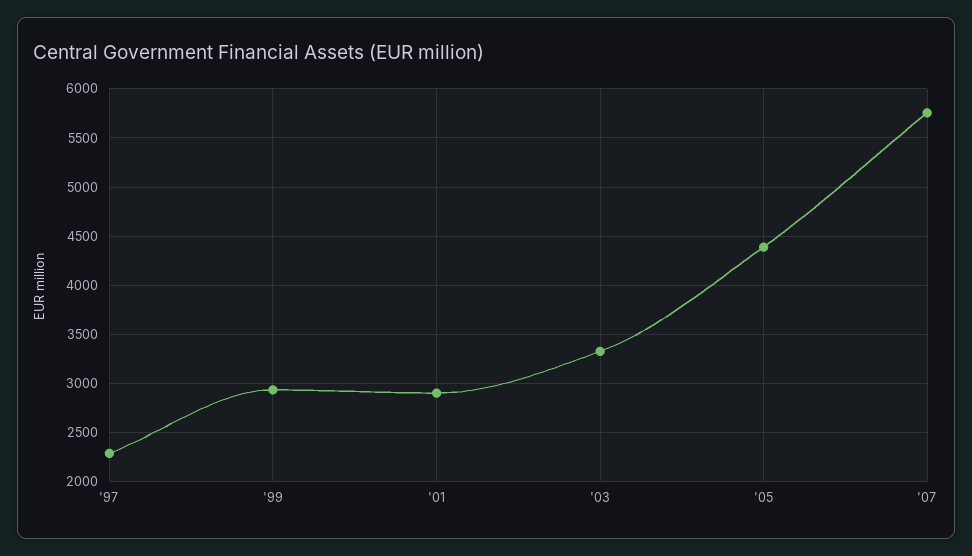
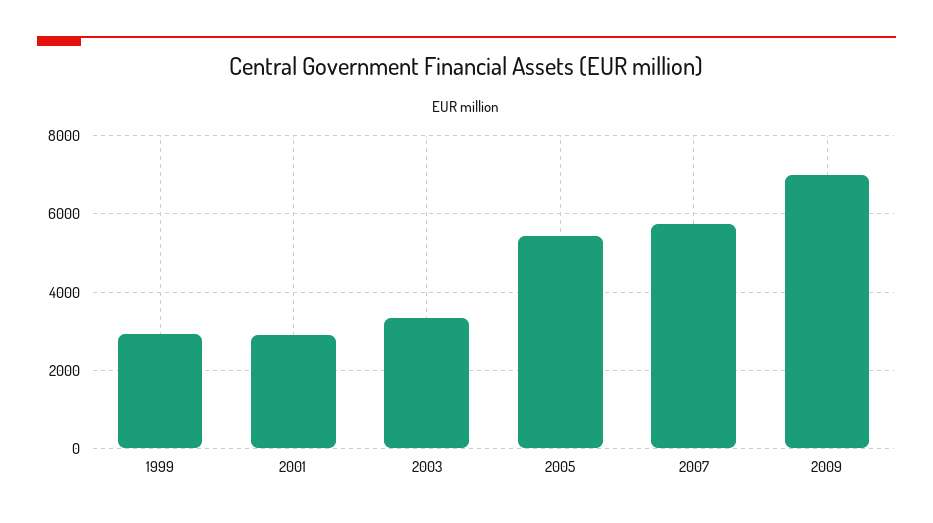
'97: 2300 -> none
'05: 4400 -> 5400
2009: none -> 7000

